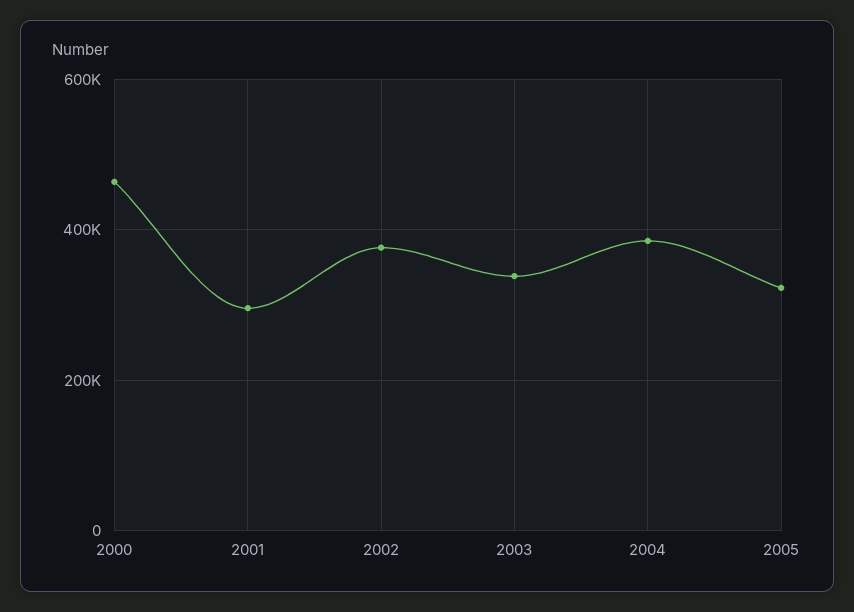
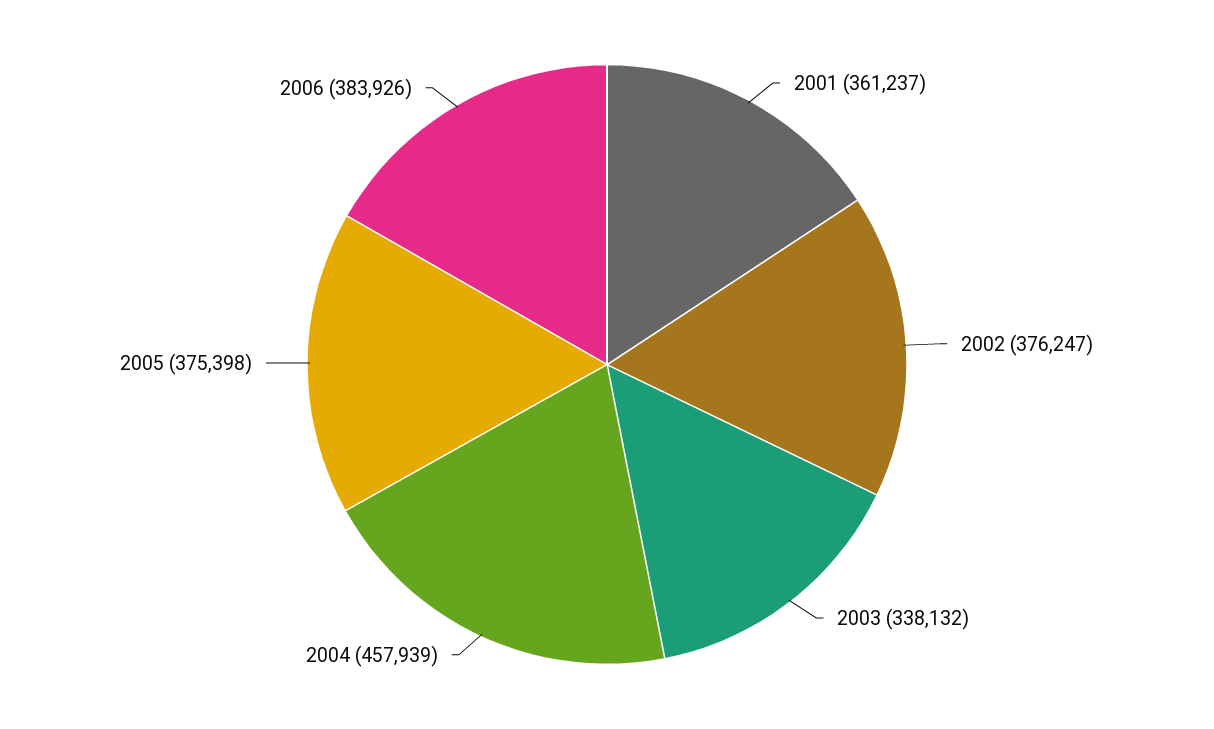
2000: 460000 -> none
2001: 300000 -> 361237
2004: 380000 -> 457939
2005: 320000 -> 375398
2006: none -> 383926

